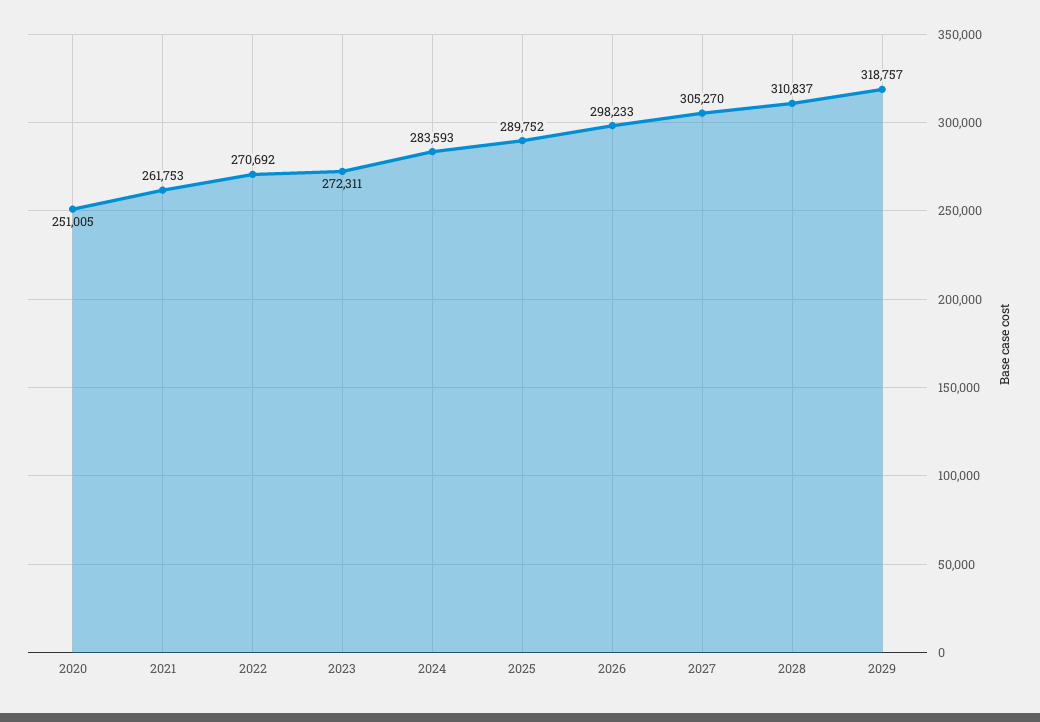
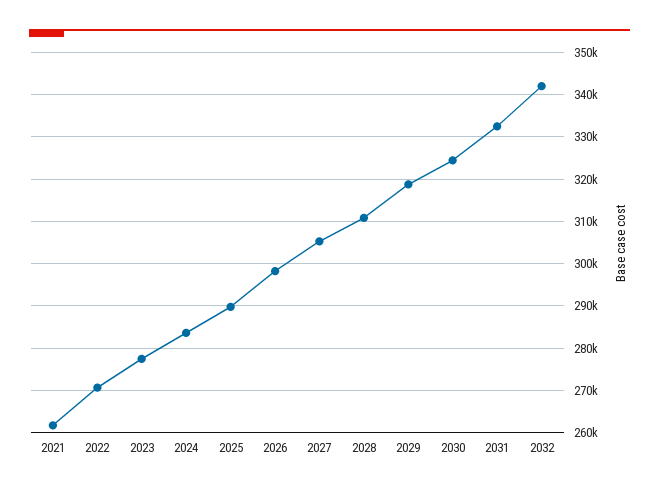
2020: 251005 -> none
2023: 272311 -> 278000
2030: none -> 324000
2031: none -> 332000
2032: none -> 342000

